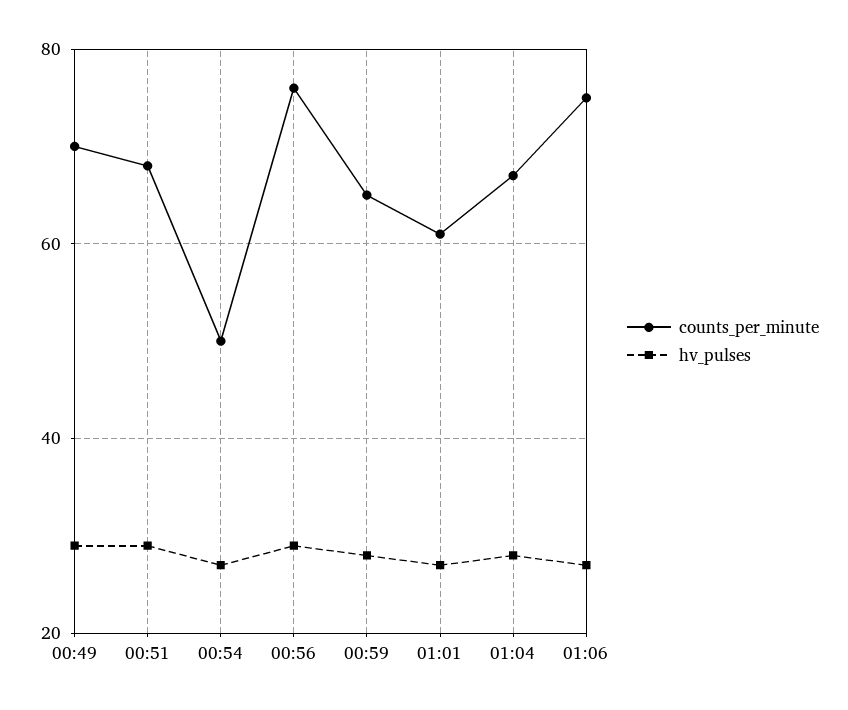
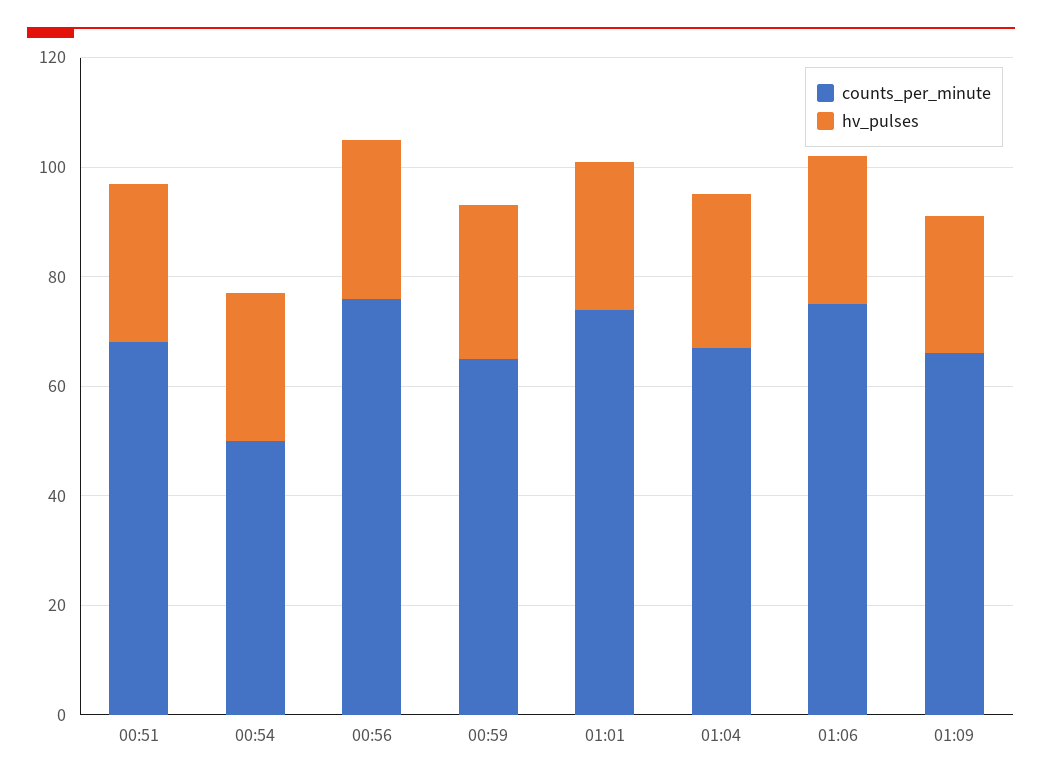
counts_per_minute, 00:49: 70 -> none
hv_pulses, 00:49: 30 -> none
counts_per_minute, 01:01: 60 -> 75
counts_per_minute, 01:09: none -> 65
hv_pulses, 01:09: none -> 25

